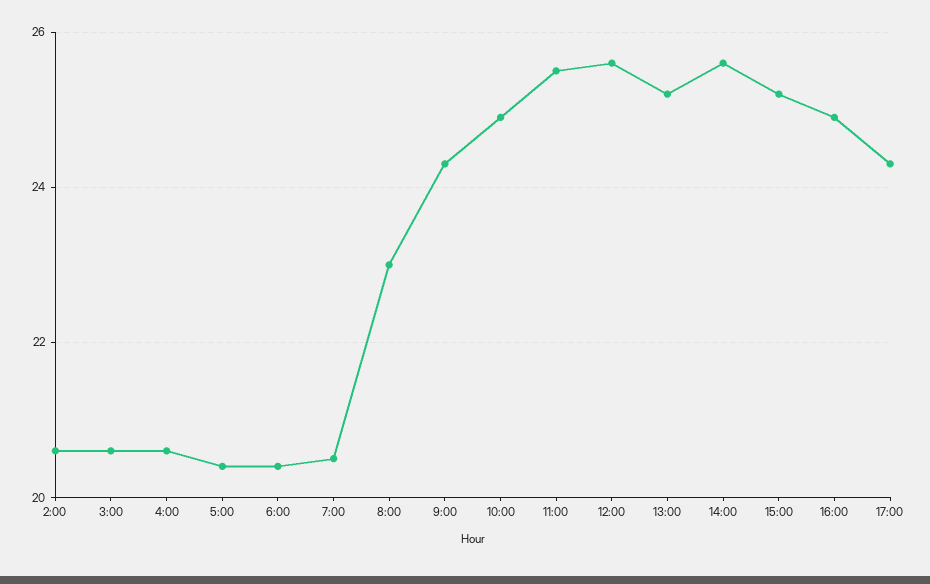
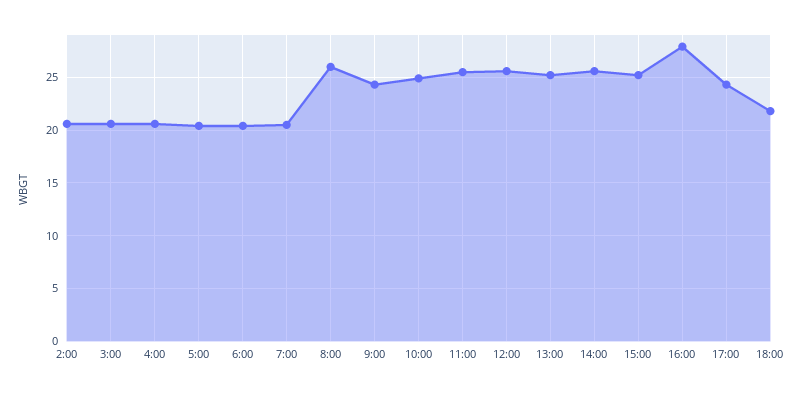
8:00: 23 -> 26
16:00: 25 -> 28
18:00: none -> 22

